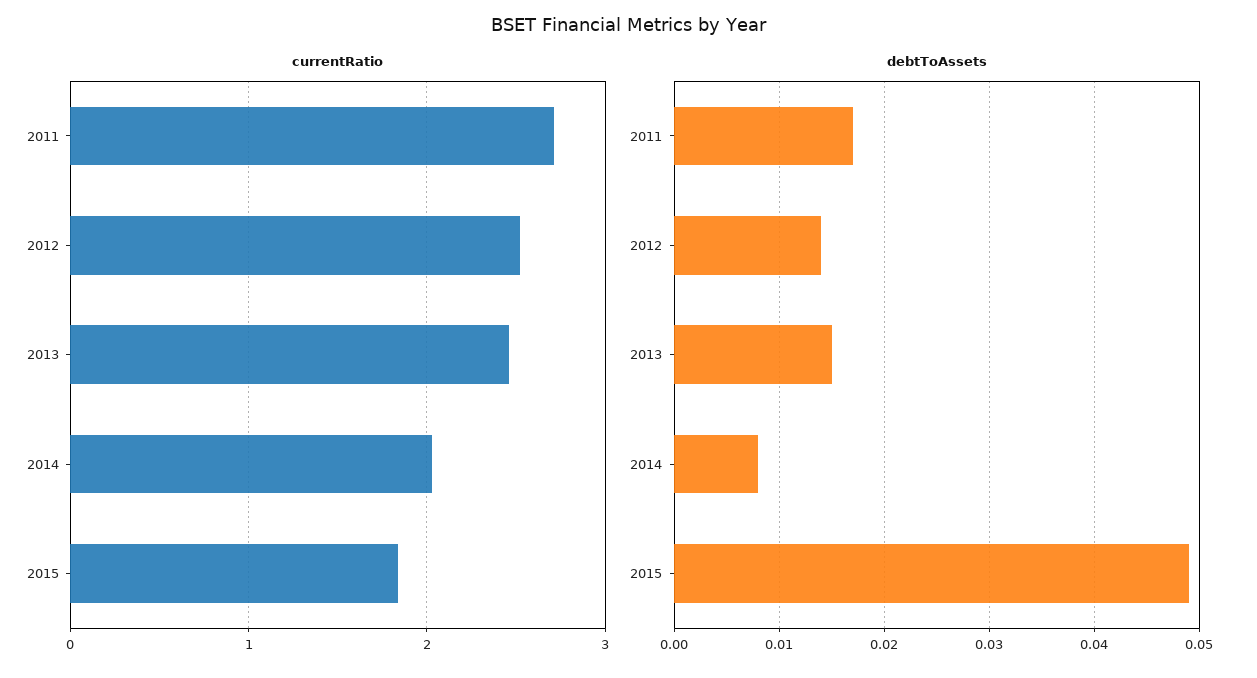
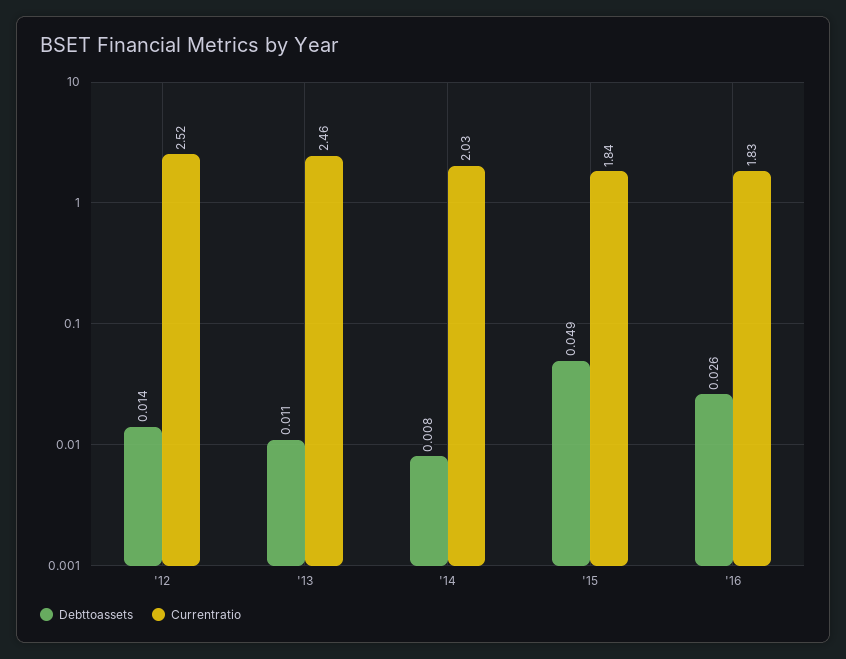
currentRatio, 2011: 2.7 -> none
debtToAssets, 2011: 0.017 -> none
debtToAssets, 2013: 0.015 -> 0.011
debtToAssets, '16: none -> 0.026
currentRatio, '16: none -> 1.83

